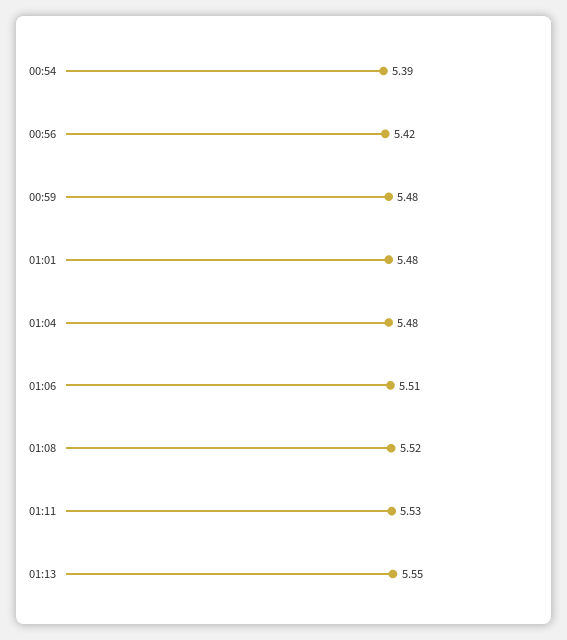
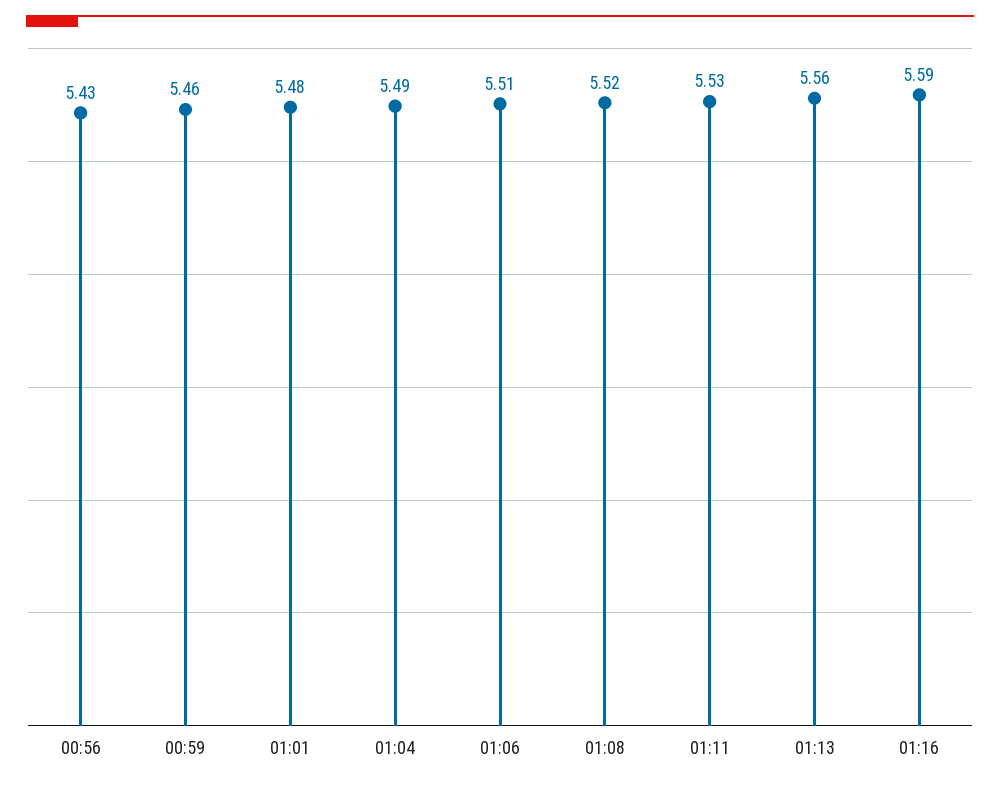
00:54: 5.39 -> none
00:56: 5.42 -> 5.43
00:59: 5.48 -> 5.46
01:04: 5.48 -> 5.49
01:13: 5.55 -> 5.56
01:16: none -> 5.59

